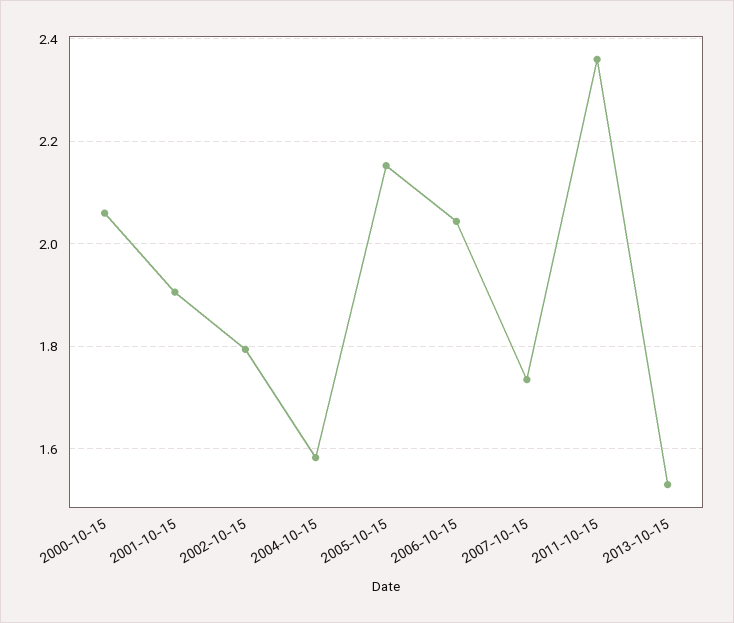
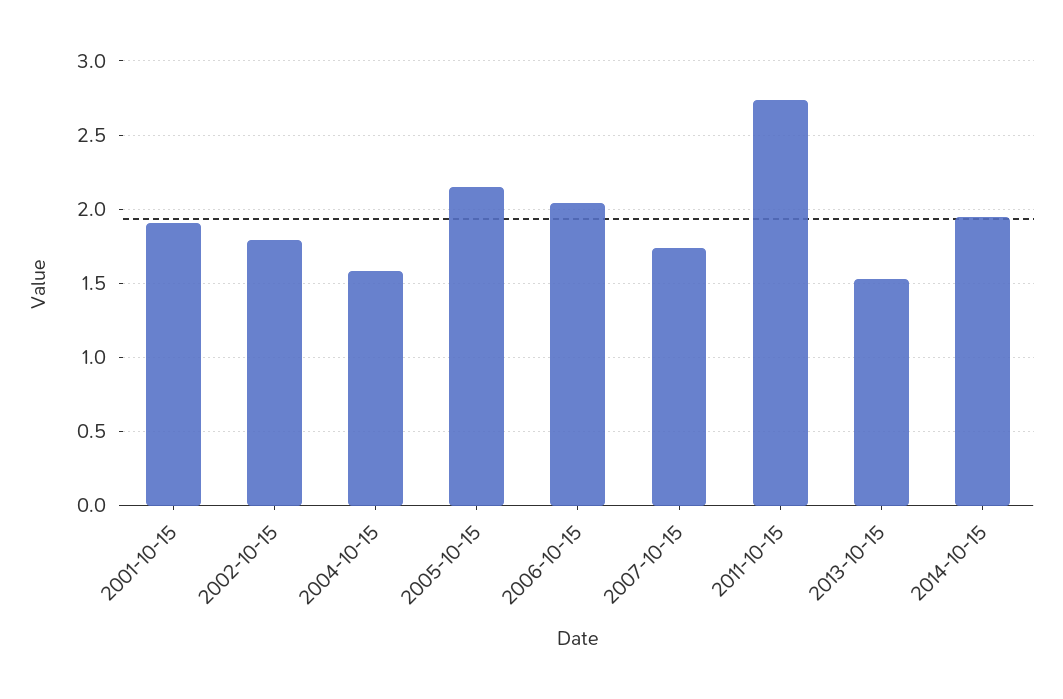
2000-10-15: 2.06 -> none
2011-10-15: 2.36 -> 2.75
2014-10-15: none -> 1.95

